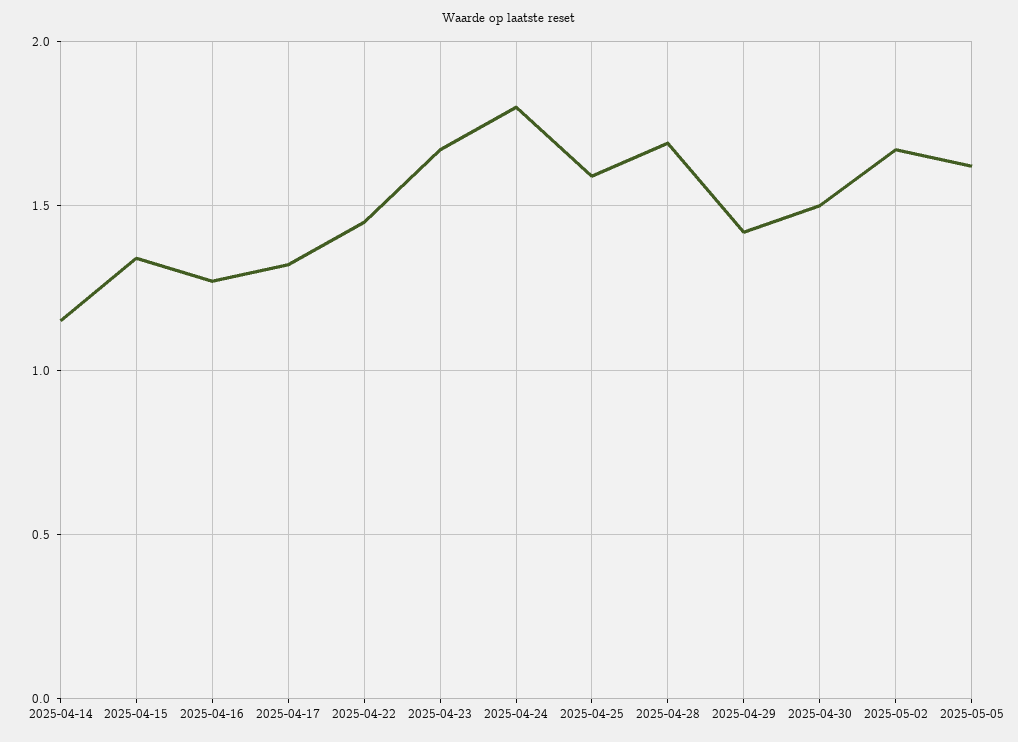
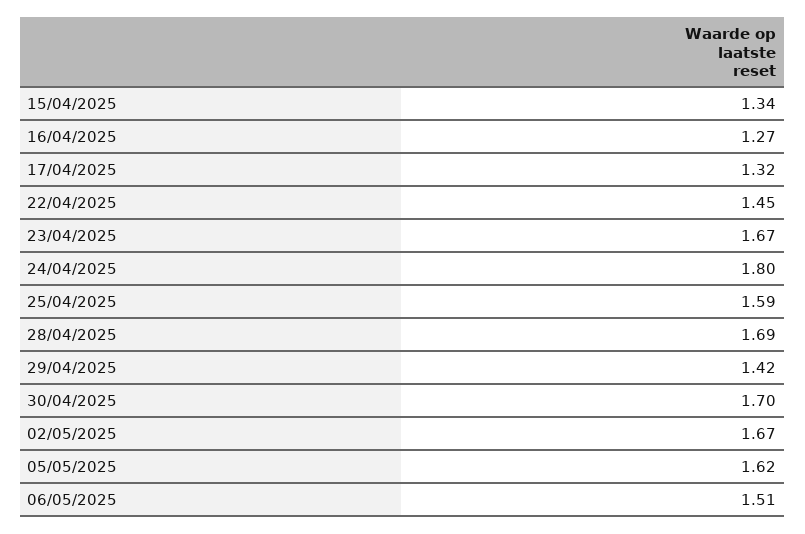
2025-04-14: 1.15 -> none
2025-04-30: 1.5 -> 1.7
06/05/2025: none -> 1.51

